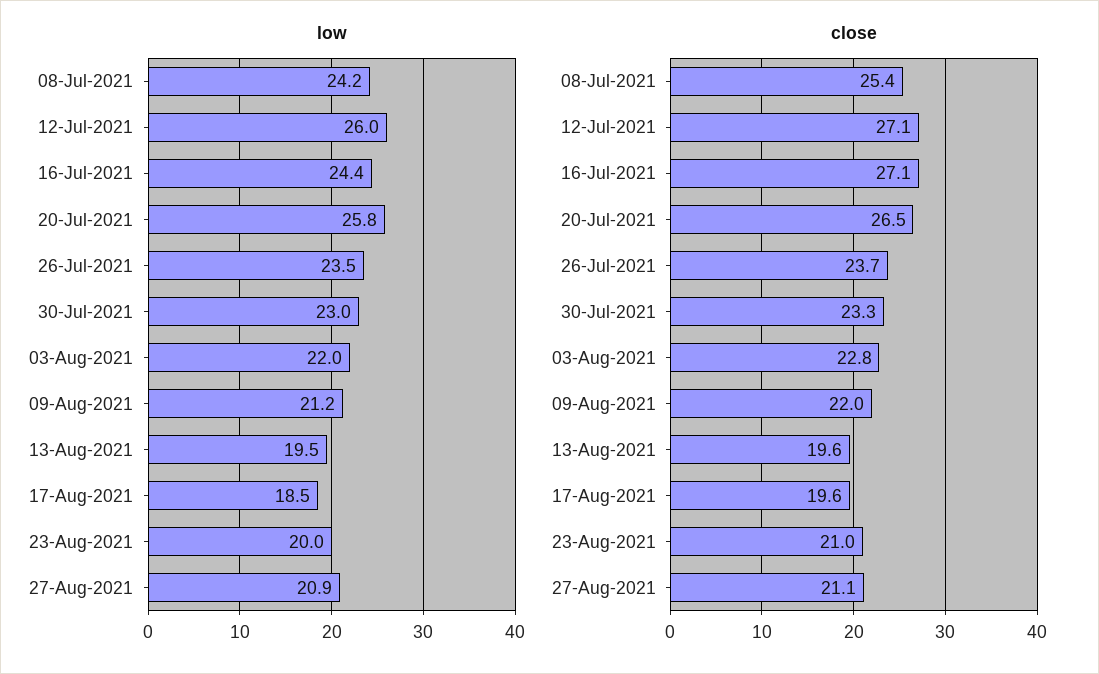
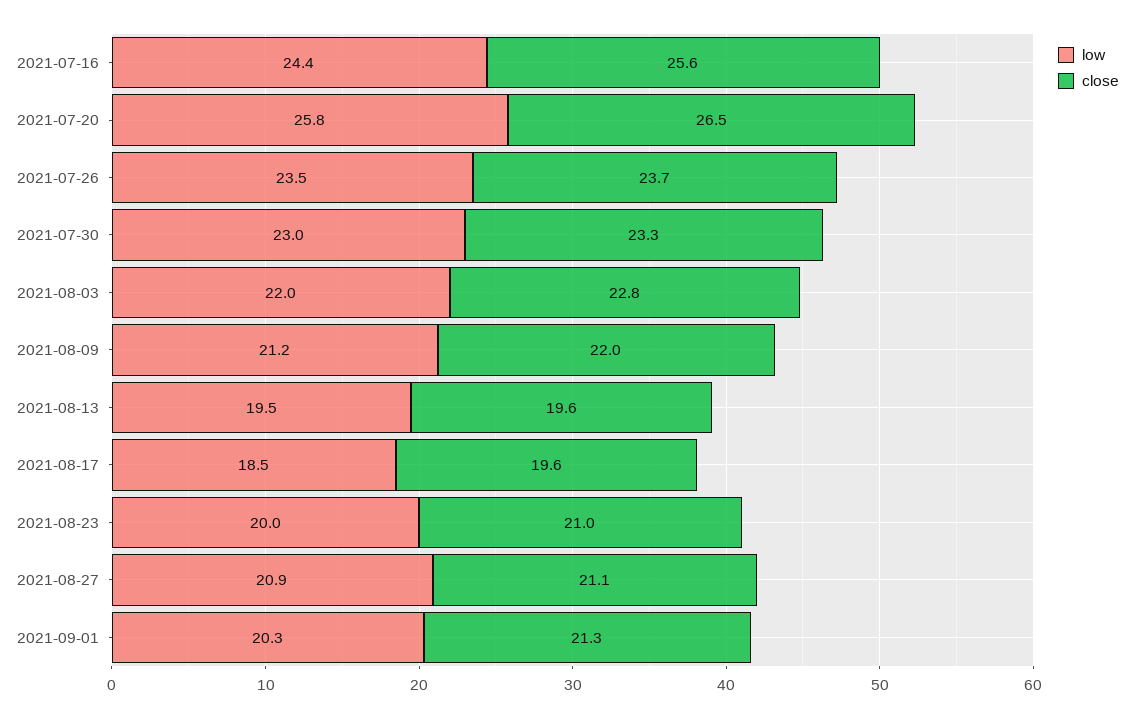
low, 08-Jul-2021: 24.2 -> none
low, 12-Jul-2021: 26 -> none
close, 08-Jul-2021: 25.4 -> none
close, 12-Jul-2021: 27.1 -> none
close, 16-Jul-2021: 27.1 -> 25.6
low, 2021-09-01: none -> 20.3
close, 2021-09-01: none -> 21.3

